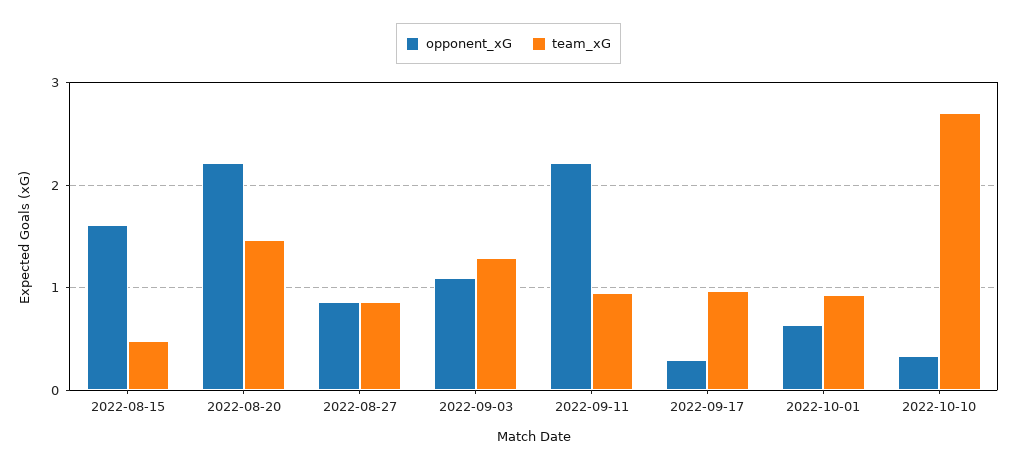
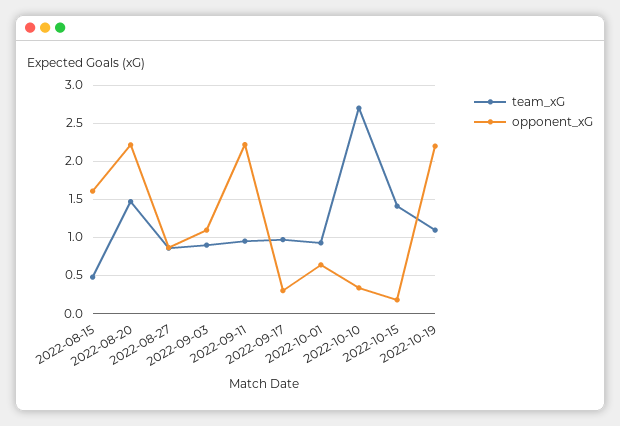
team_xG, 2022-09-03: 1.3 -> 0.9
team_xG, 2022-10-15: none -> 1.4
opponent_xG, 2022-10-15: none -> 0.2
team_xG, 2022-10-19: none -> 1.1
opponent_xG, 2022-10-19: none -> 2.2

